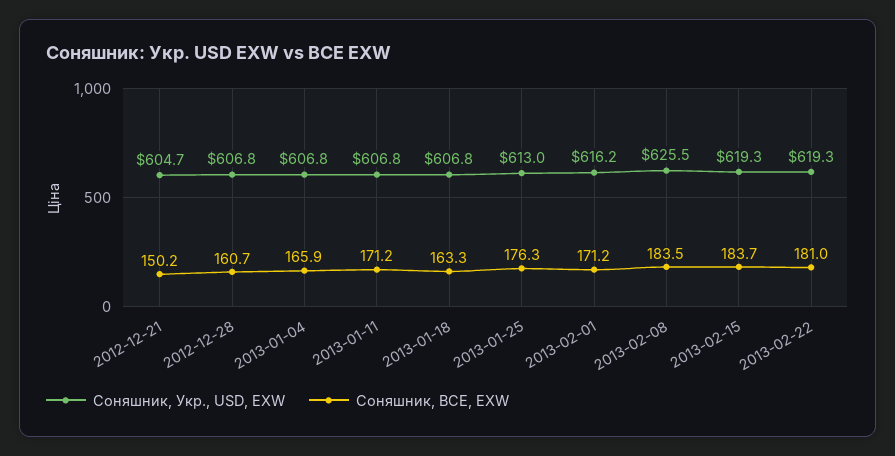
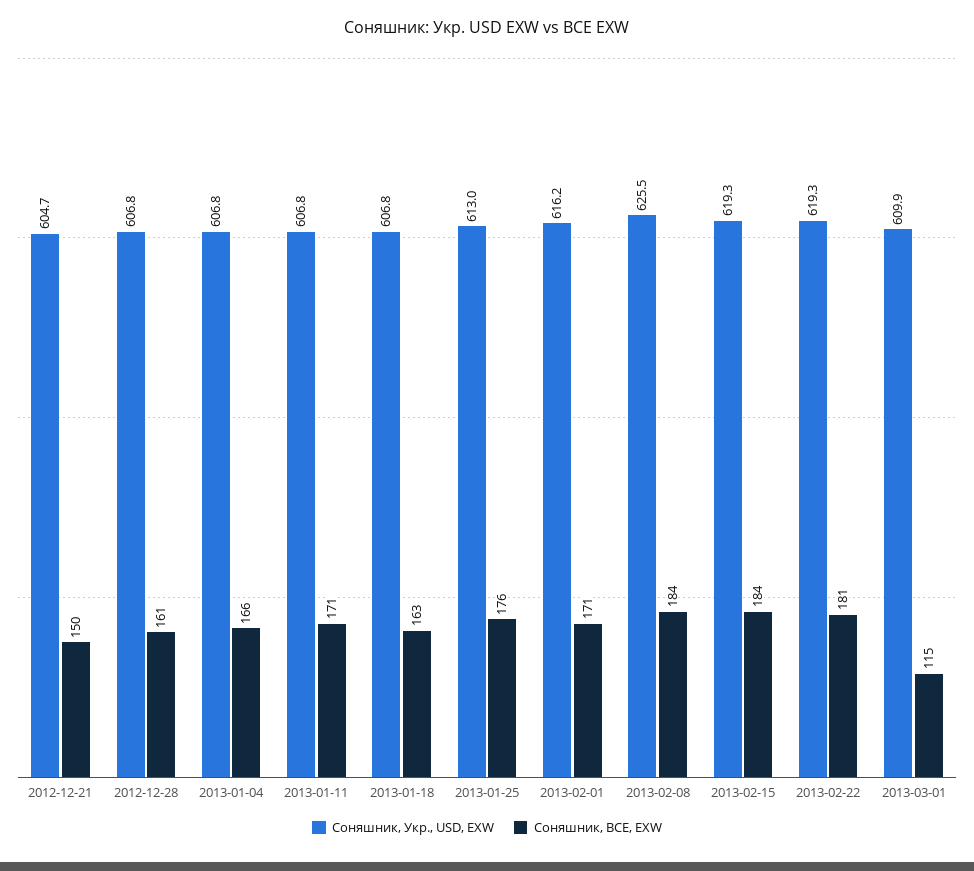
Соняшник, Укр., USD, EXW, 2013-03-01: none -> 609.9
Соняшник, BCE, EXW, 2013-03-01: none -> 115

